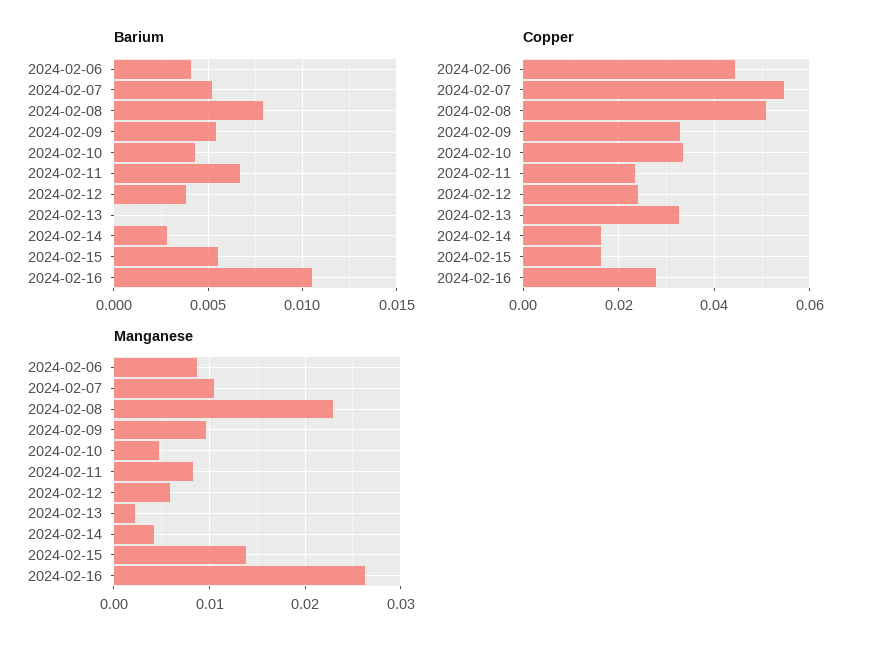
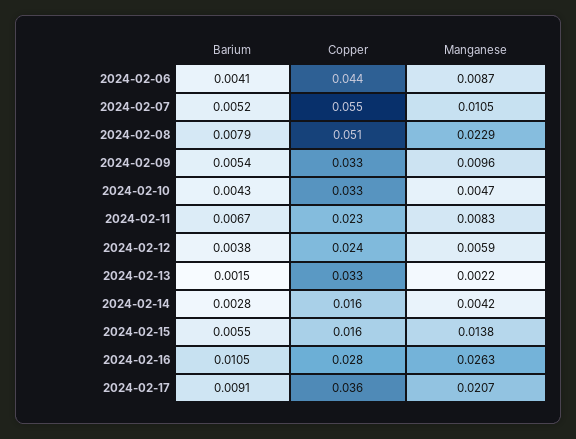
Barium, 2024-02-13: 0 -> 0.0015
Barium, 2024-02-17: none -> 0.0091
Copper, 2024-02-17: none -> 0.036
Manganese, 2024-02-17: none -> 0.0207

